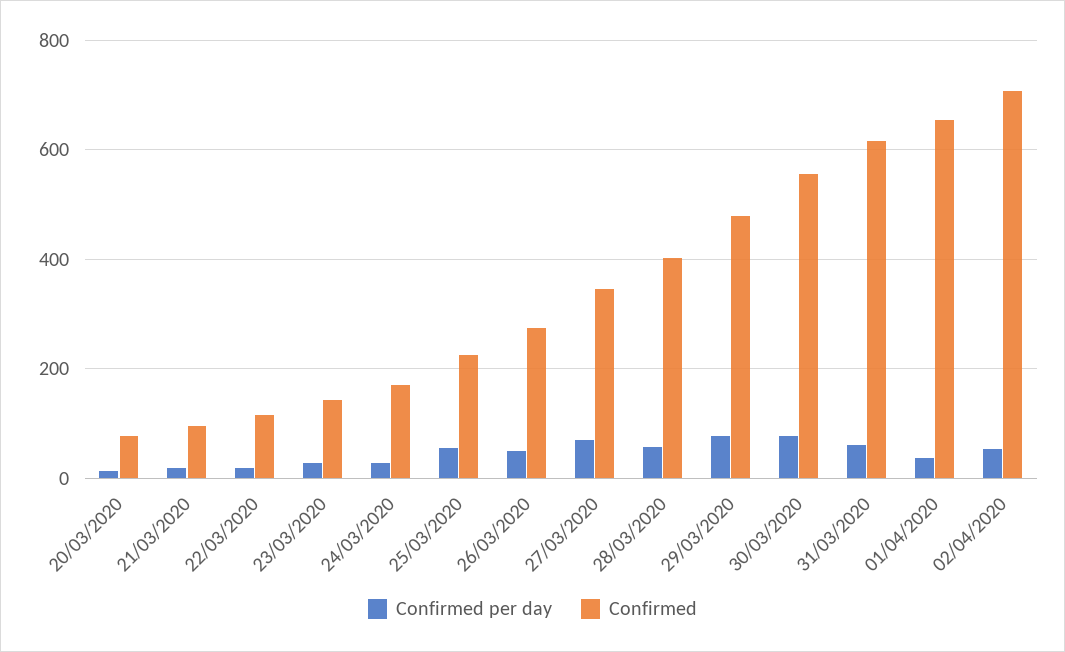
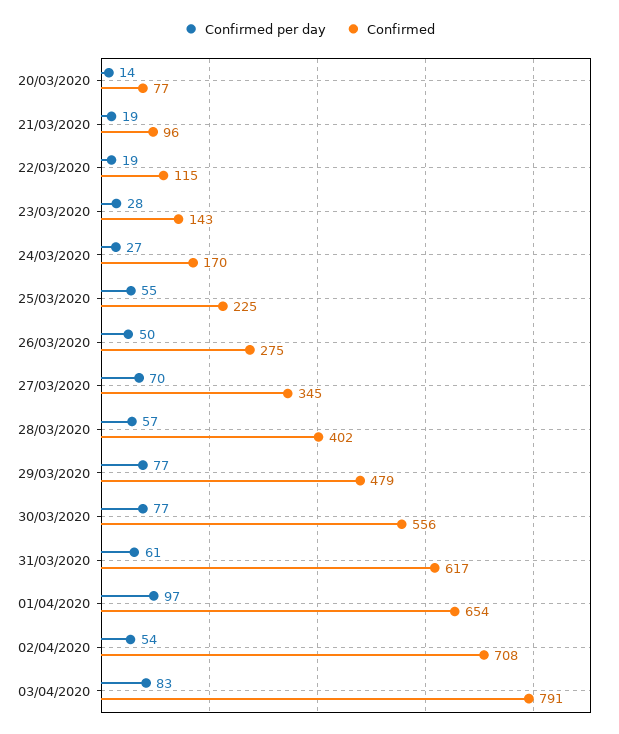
Confirmed per day, 01/04/2020: 40 -> 97
Confirmed per day, 03/04/2020: none -> 83
Confirmed, 03/04/2020: none -> 791

